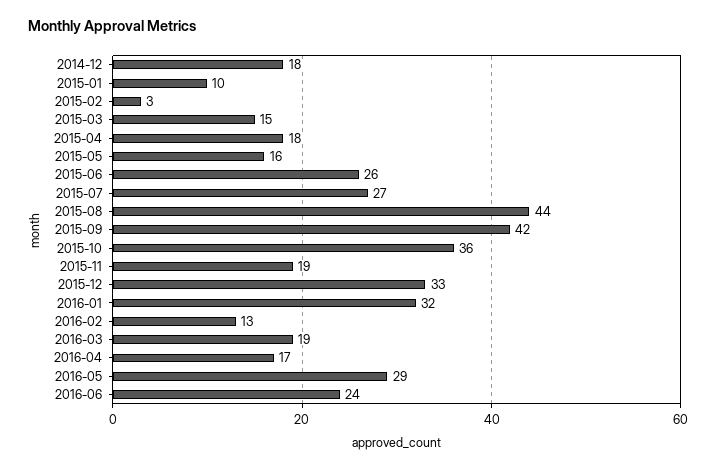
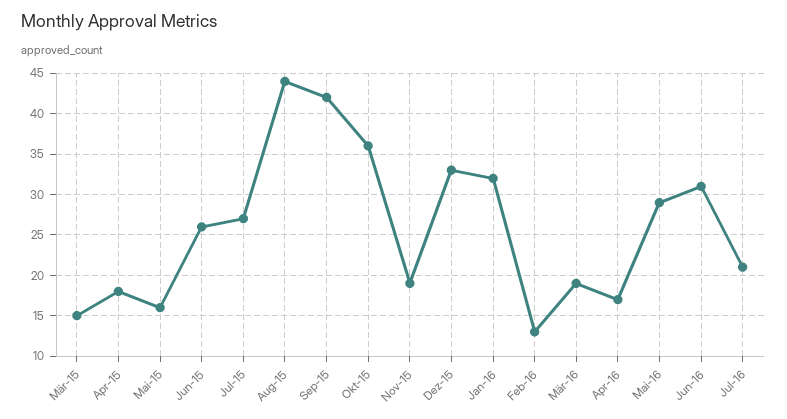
2014-12: 18 -> none
2015-01: 10 -> none
2015-02: 3 -> none
2016-06: 24 -> 31
Jul-16: none -> 21

